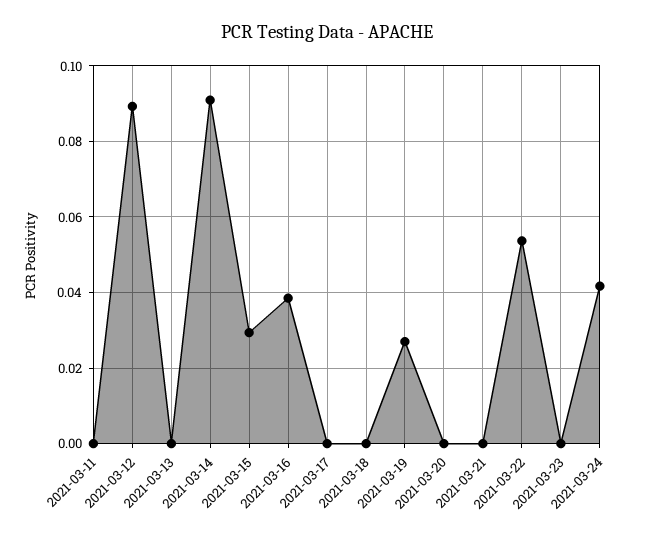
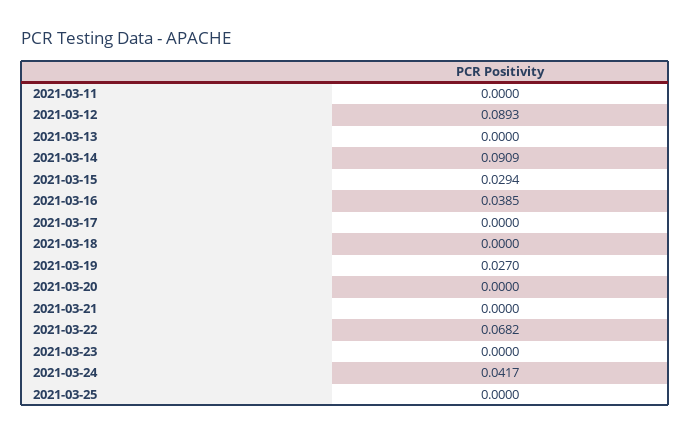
2021-03-22: 0.054 -> 0.0682
2021-03-25: none -> 0

